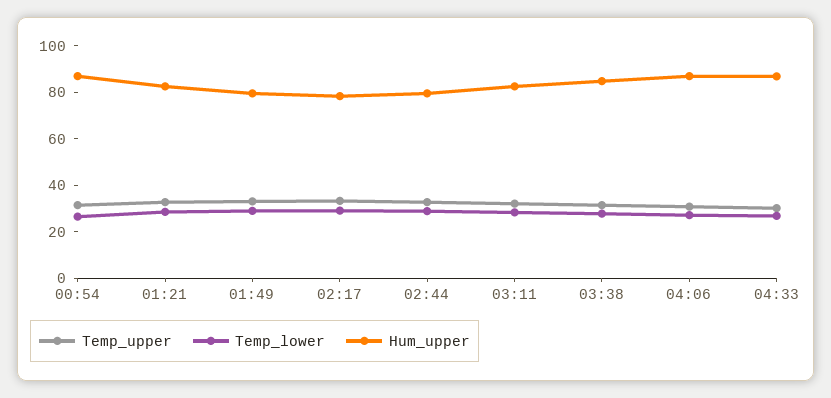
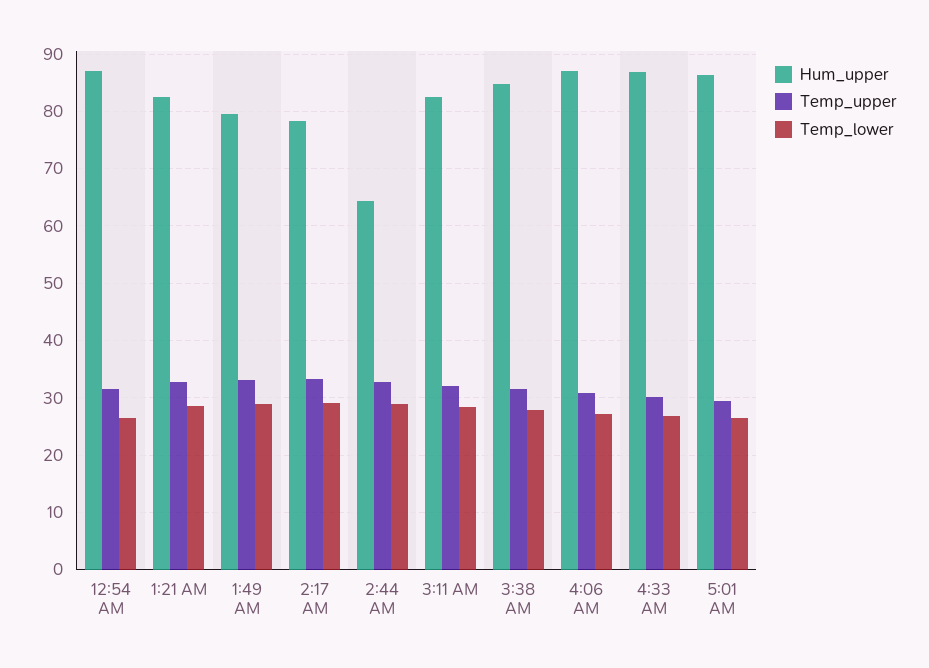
Hum_upper, 02:44: 80 -> 64
Hum_upper, 5:01 AM: none -> 86
Temp_upper, 5:01 AM: none -> 30
Temp_lower, 5:01 AM: none -> 26

